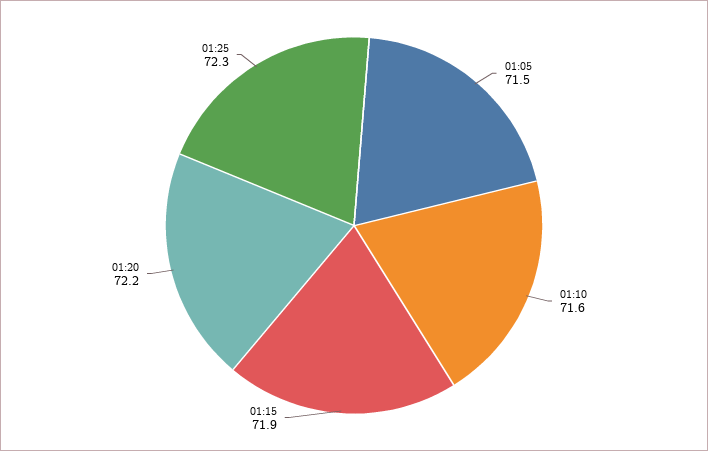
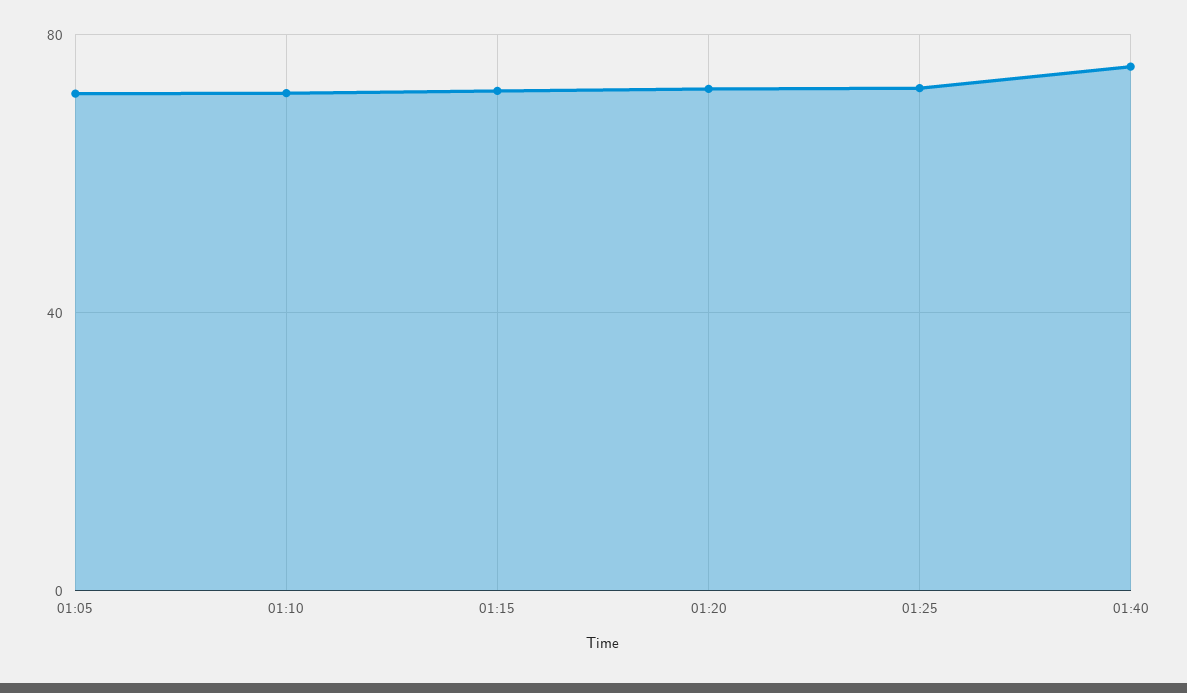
01:40: none -> 75

